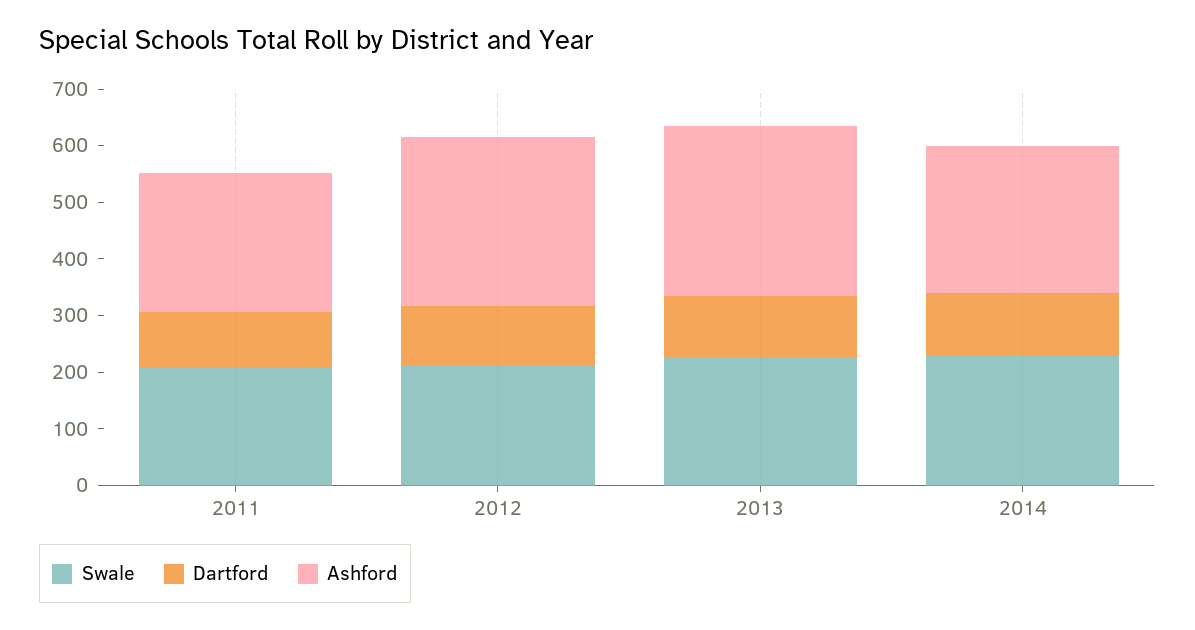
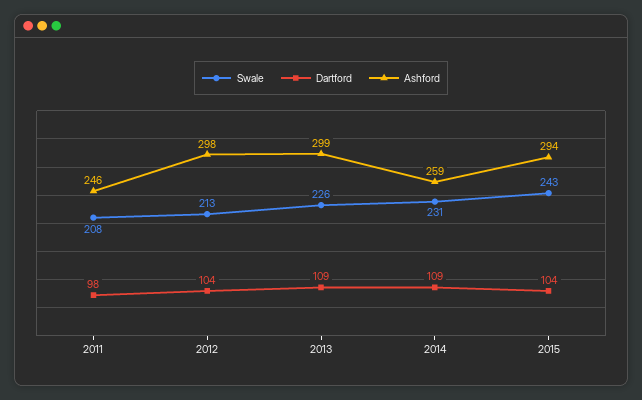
Swale, 2015: none -> 243
Dartford, 2015: none -> 104
Ashford, 2015: none -> 294

